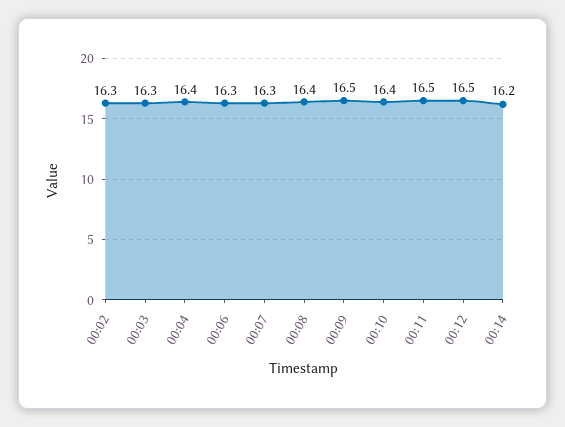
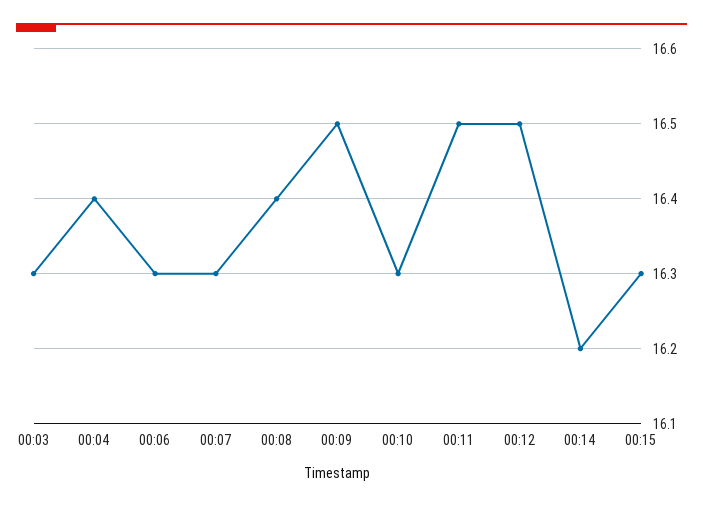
00:02: 16.3 -> none
00:10: 16.4 -> 16.3
00:15: none -> 16.3

